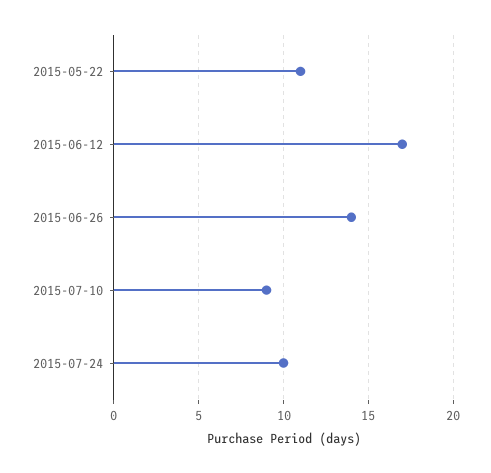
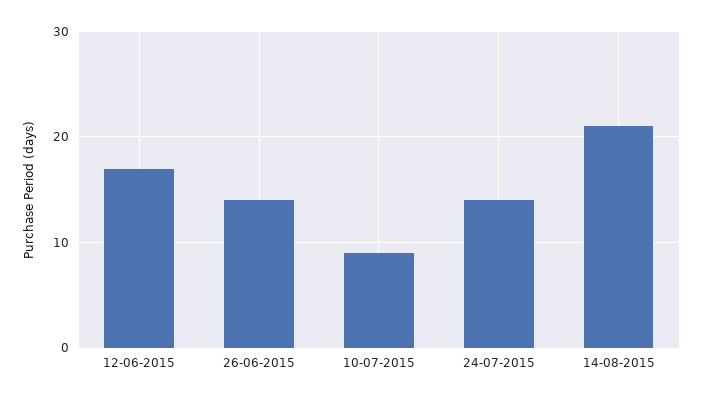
2015-05-22: 11 -> none
2015-07-24: 10 -> 14
14-08-2015: none -> 21

